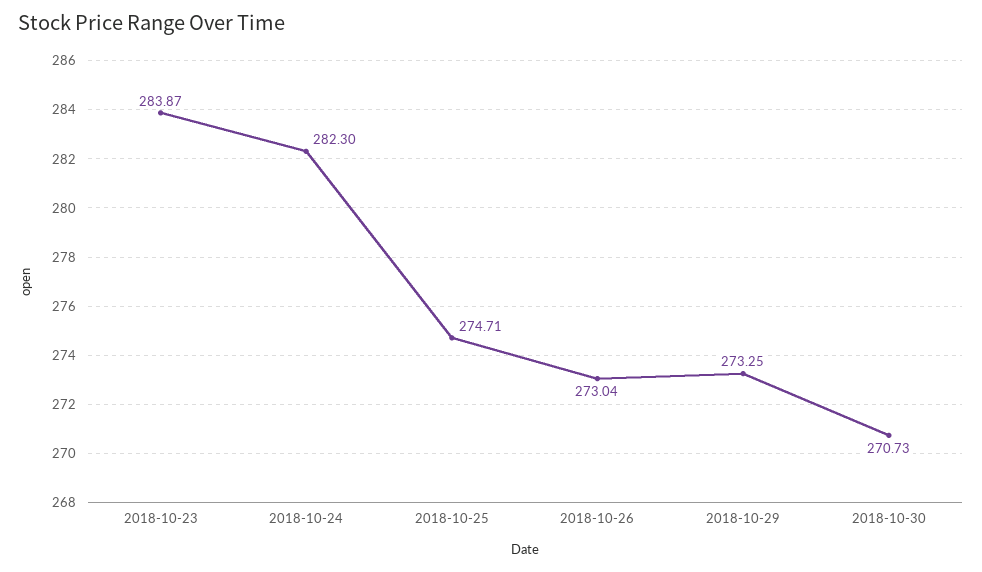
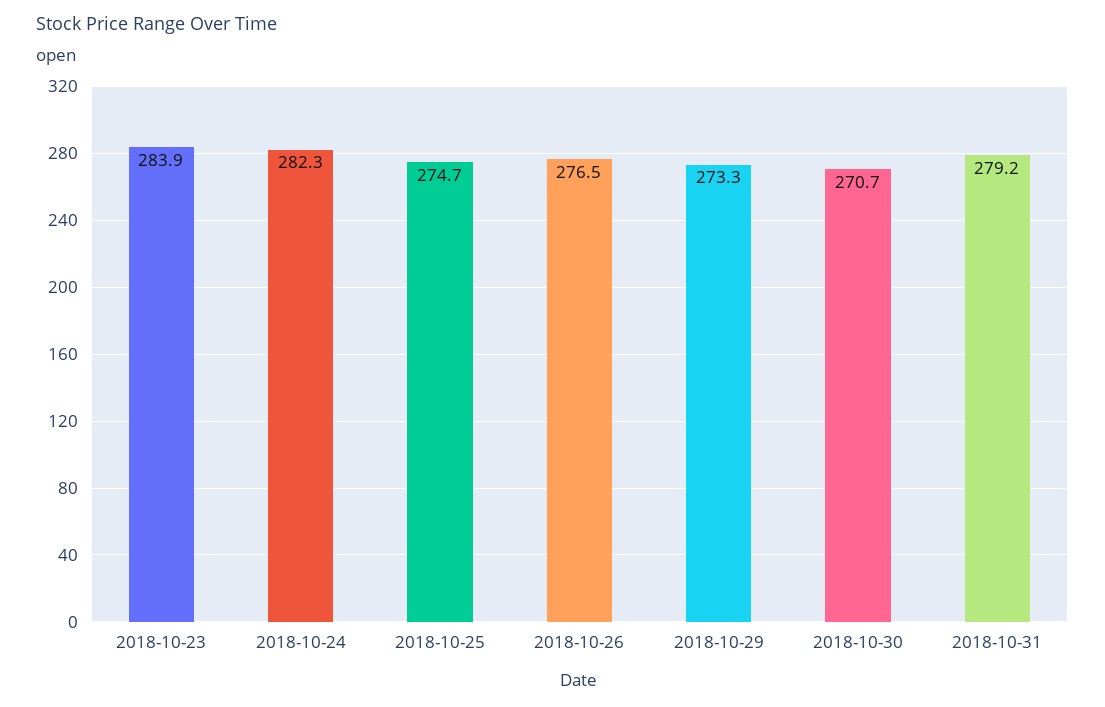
2018-10-26: 273.04 -> 276.5
2018-10-31: none -> 279.2

